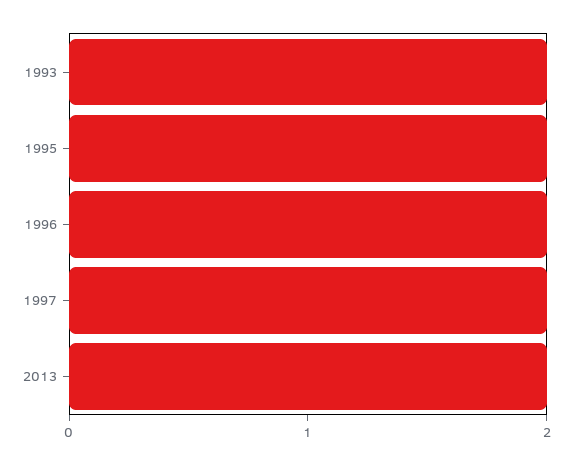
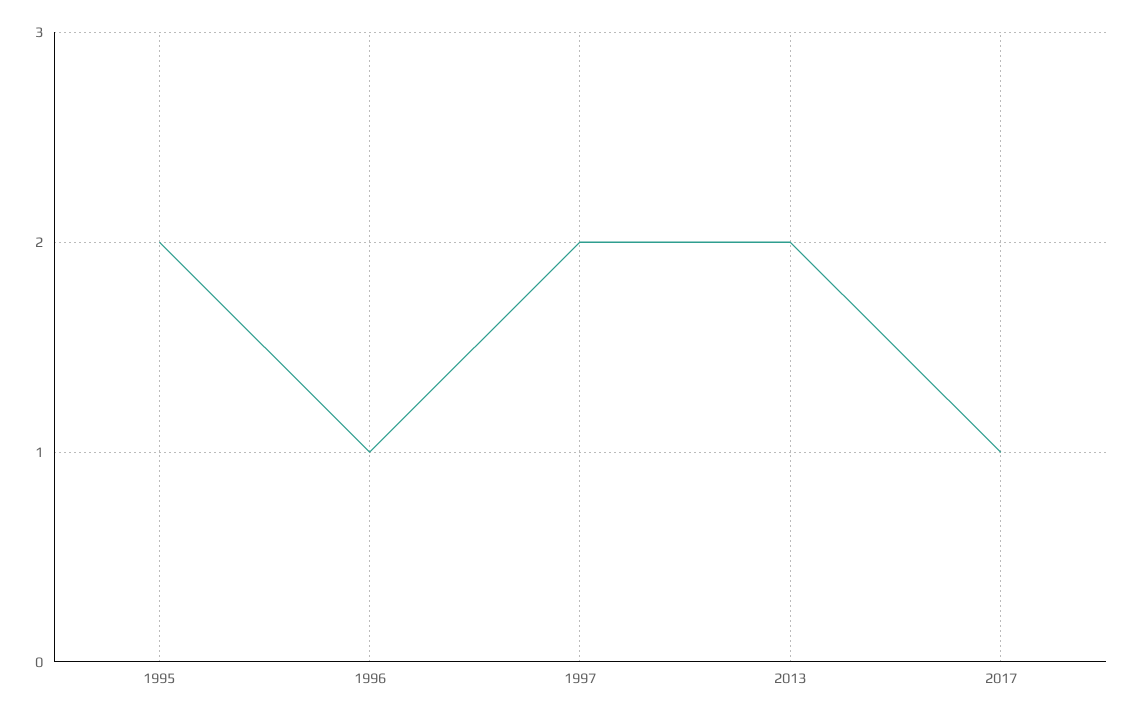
1993: 2 -> none
1996: 2 -> 1
2017: none -> 1

